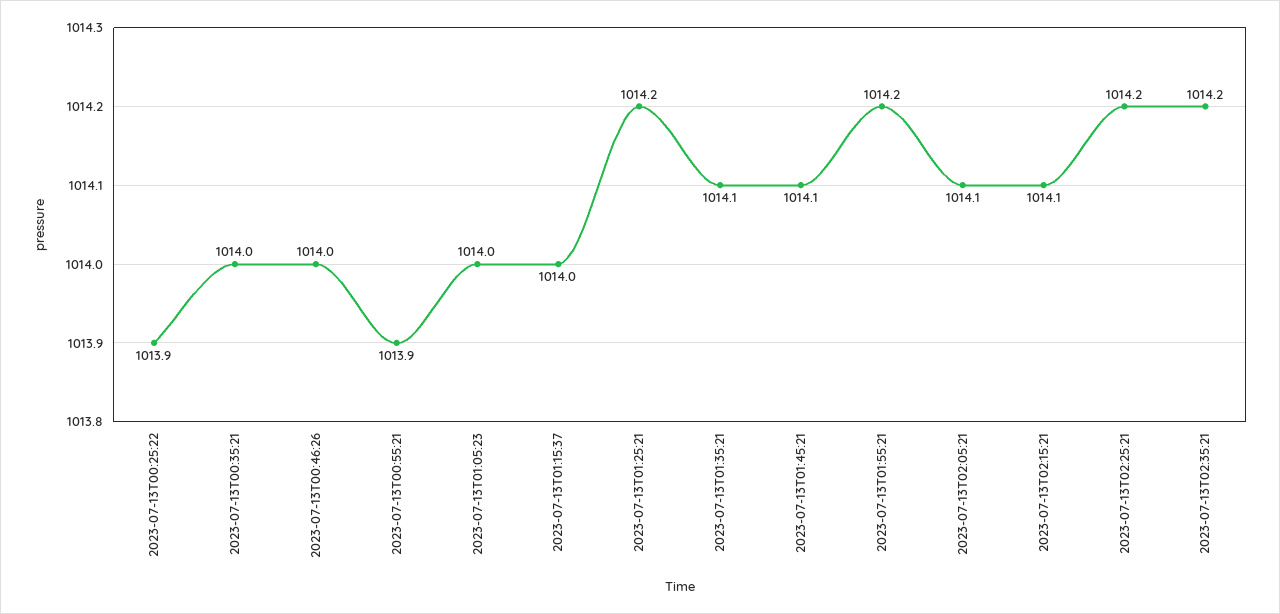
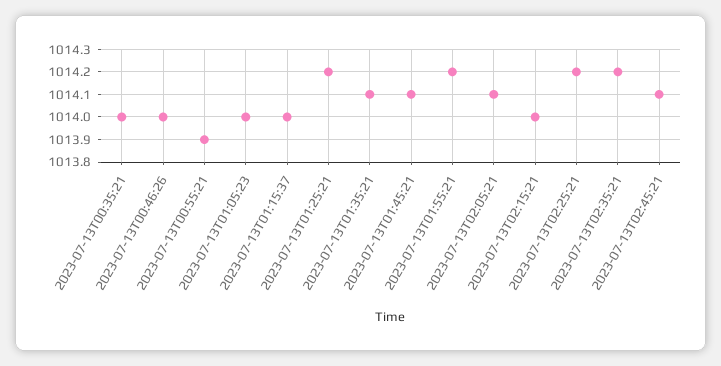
2023-07-13T00:25:22: 1013.9 -> none
2023-07-13T02:15:21: 1014.1 -> 1014
2023-07-13T02:45:21: none -> 1014.1

